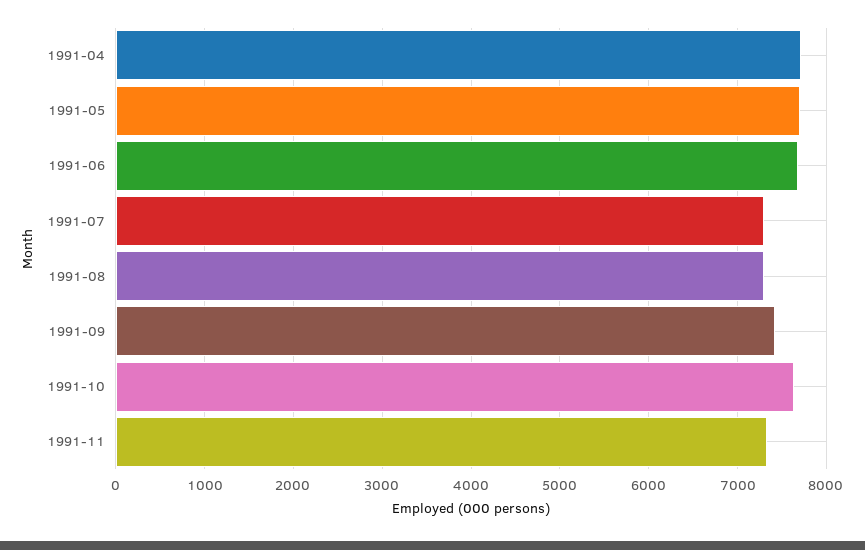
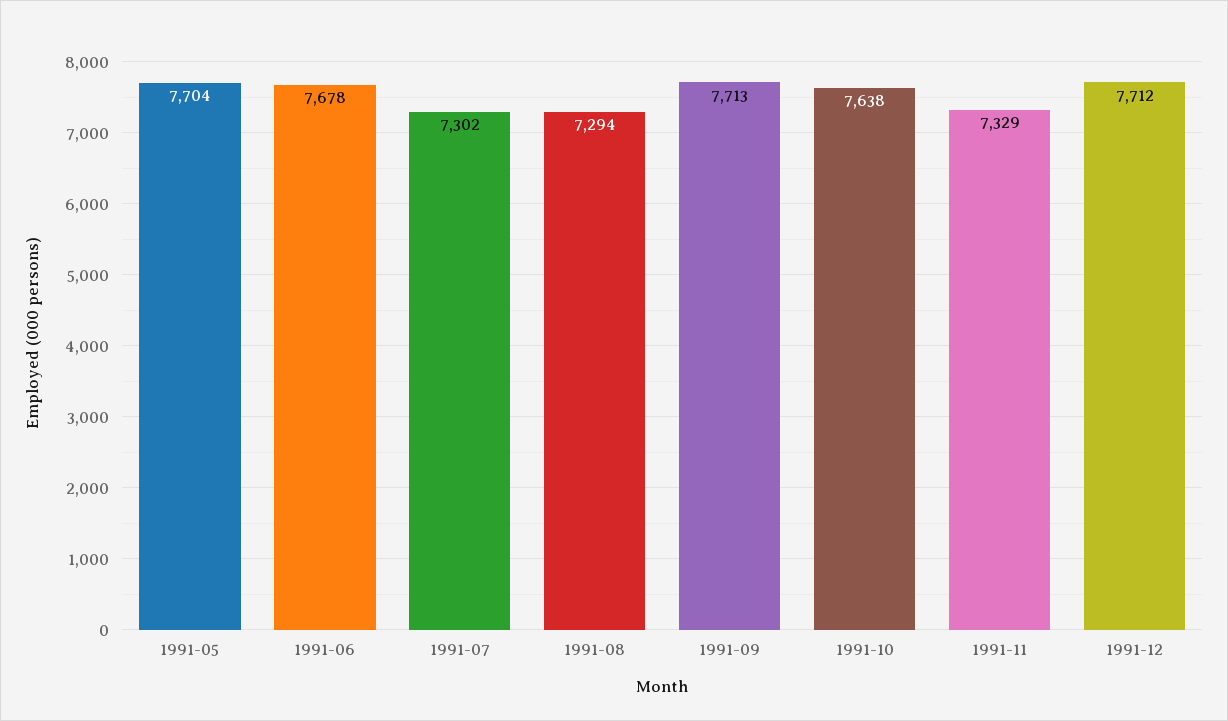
1991-04: 7700 -> none
1991-09: 7400 -> 7713
1991-12: none -> 7712

